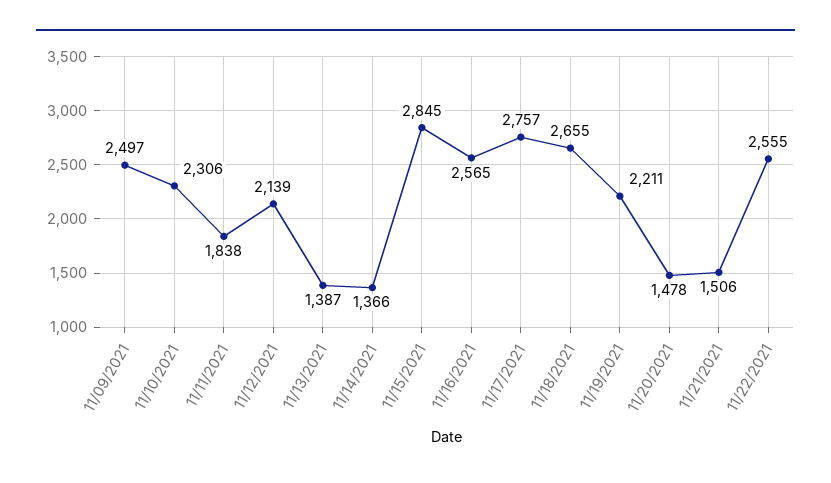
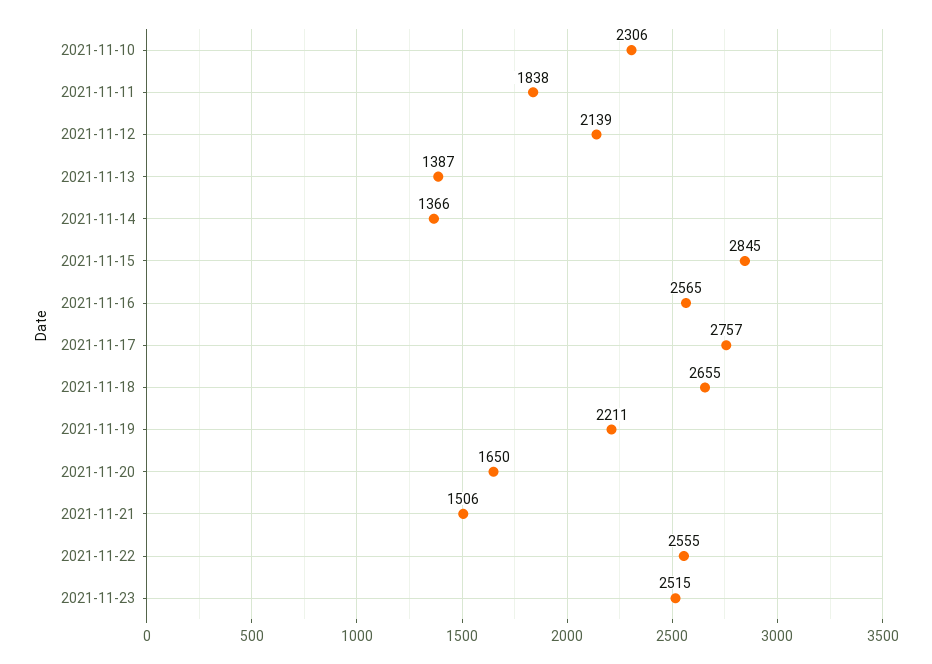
11/09/2021: 2497 -> none
11/20/2021: 1478 -> 1650
2021-11-23: none -> 2515

